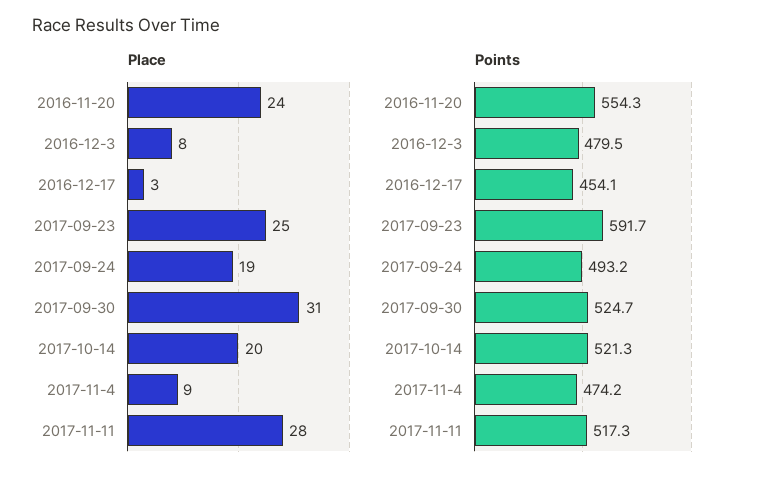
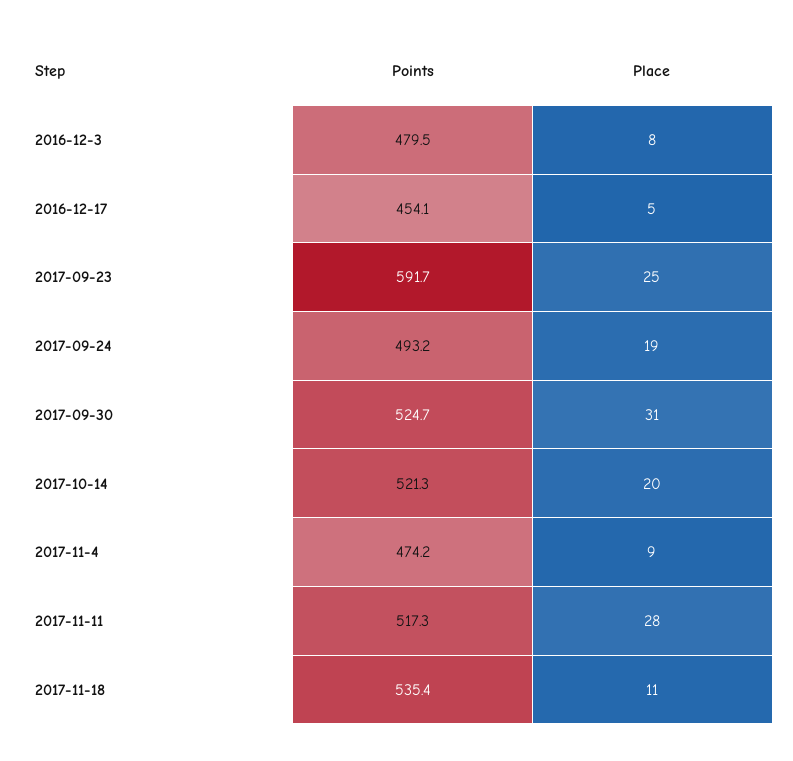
Place, 2016-11-20: 24 -> none
Place, 2016-12-17: 3 -> 5
Points, 2016-11-20: 554.3 -> none
Points, 2017-11-18: none -> 535.4
Place, 2017-11-18: none -> 11

